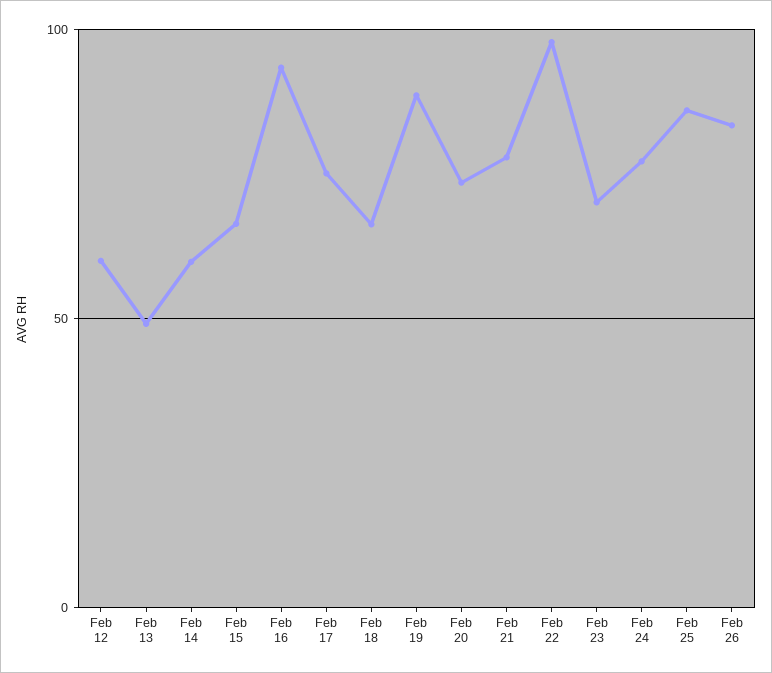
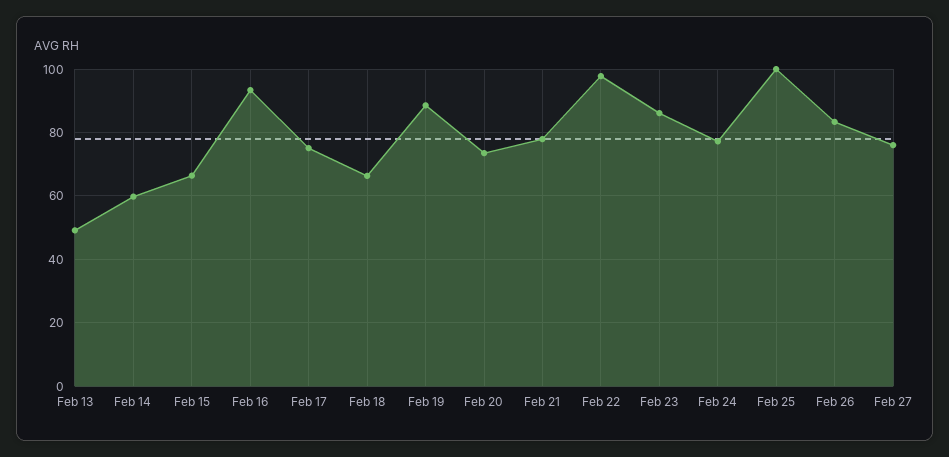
Feb 12: 60 -> none
Feb 23: 70 -> 86
Feb 25: 85 -> 100
Feb 27: none -> 76

